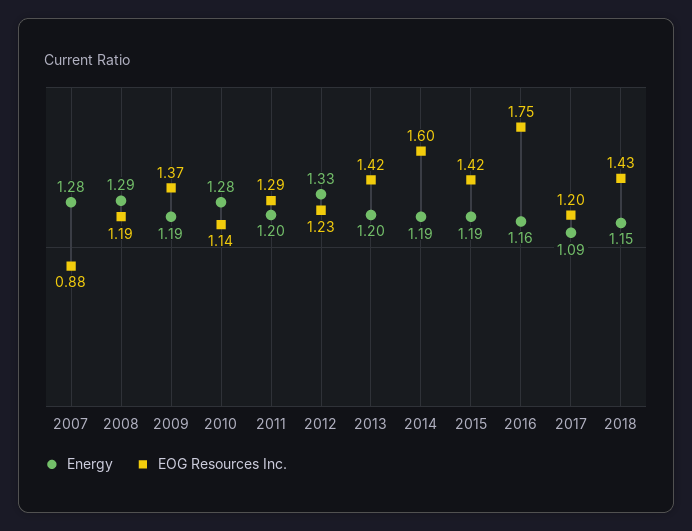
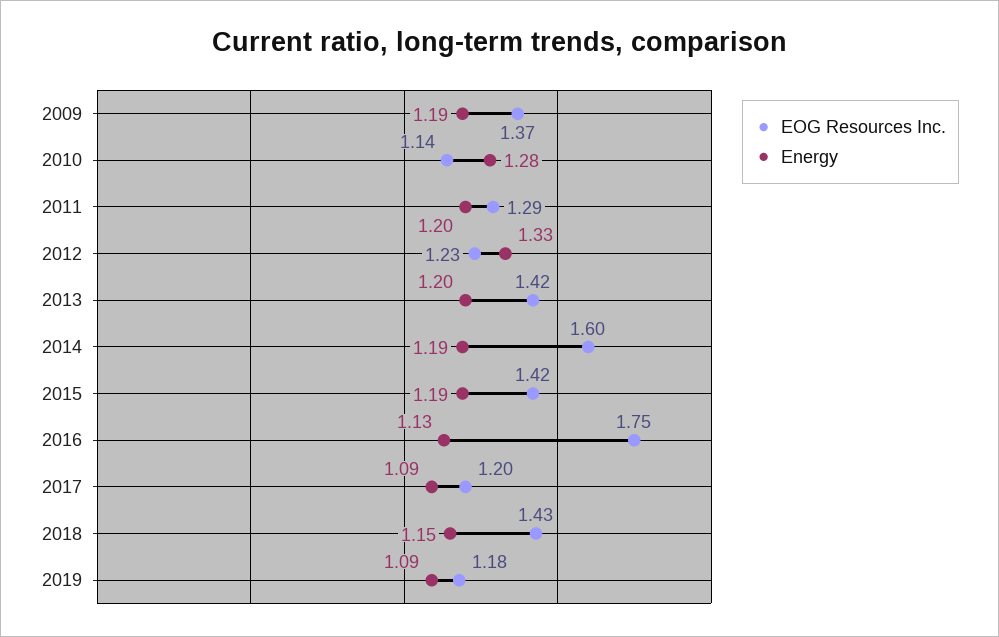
Energy, 2007: 1.28 -> none
EOG Resources Inc., 2007: 0.88 -> none
Energy, 2008: 1.29 -> none
EOG Resources Inc., 2008: 1.19 -> none
Energy, 2016: 1.16 -> 1.13
EOG Resources Inc., 2019: none -> 1.18
Energy, 2019: none -> 1.09

